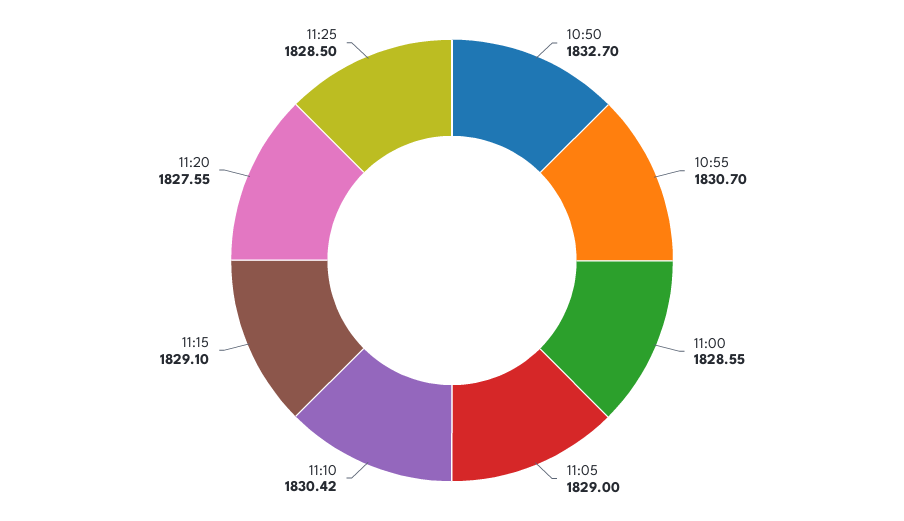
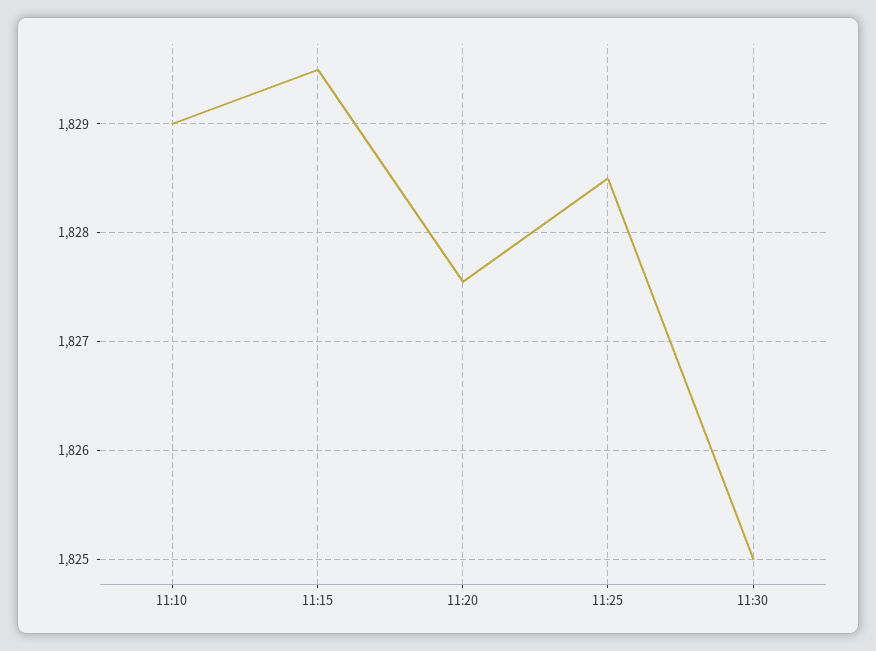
10:50: 1832.7 -> none
10:55: 1830.7 -> none
11:00: 1828.55 -> none
11:05: 1829 -> none
11:10: 1830.42 -> 1829
11:15: 1829.1 -> 1829.5
11:30: none -> 1825

